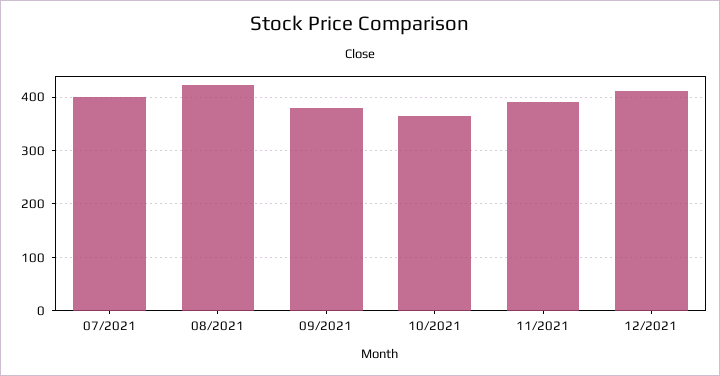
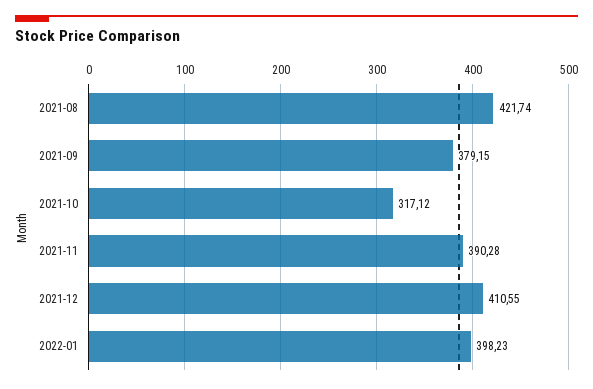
07/2021: 400 -> none
10/2021: 360 -> 317.12
2022-01: none -> 398.23

